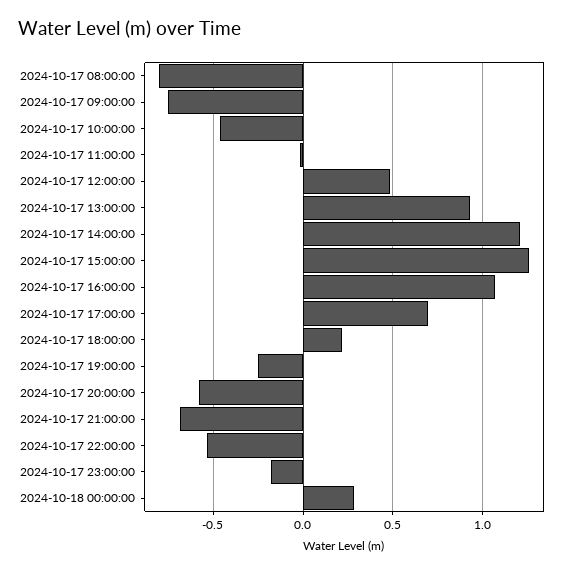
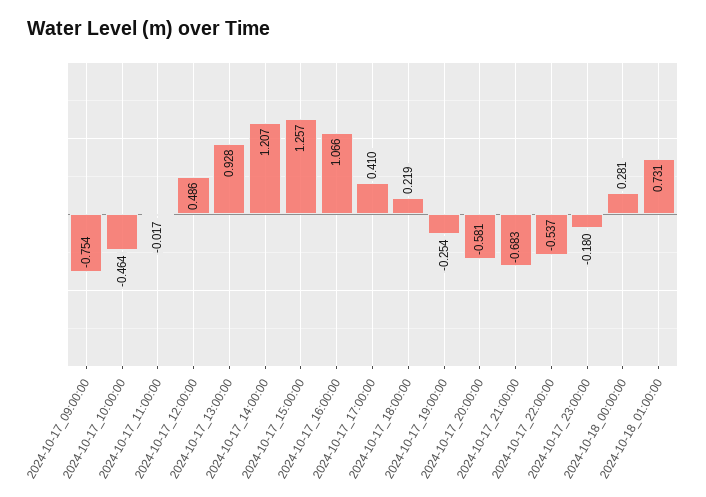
2024-10-17 08:00:00: -0.8 -> none
2024-10-17 17:00:00: 0.7 -> 0.41
2024-10-18_01:00:00: none -> 0.731

